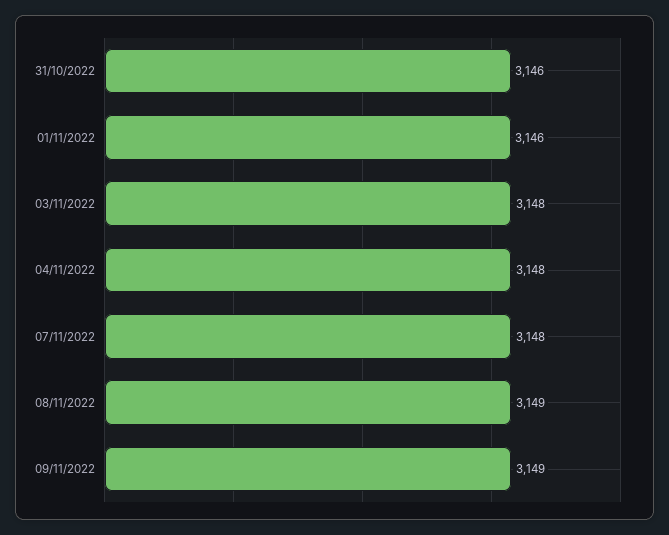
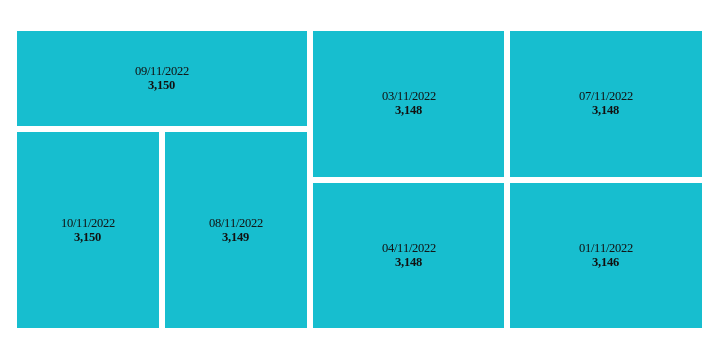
31/10/2022: 3146 -> none
09/11/2022: 3149 -> 3150
10/11/2022: none -> 3150

